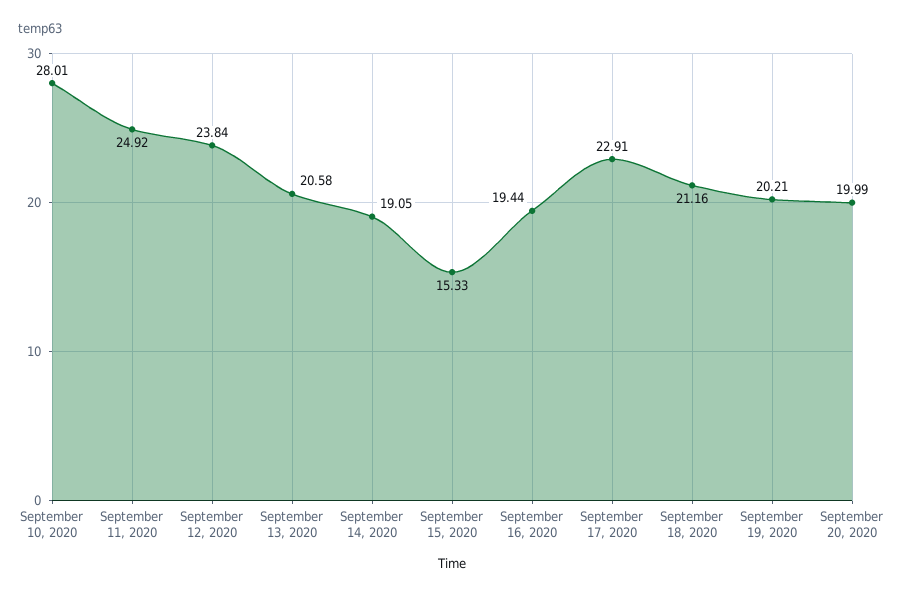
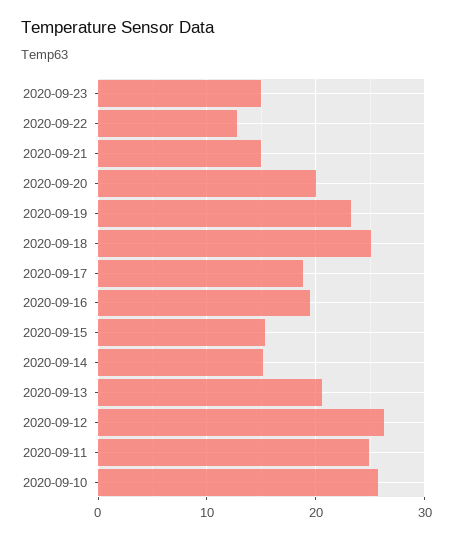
September 10, 2020: 28.01 -> 26
September 12, 2020: 23.84 -> 26
September 14, 2020: 19.05 -> 15
September 17, 2020: 22.91 -> 19
September 18, 2020: 21.16 -> 25
September 19, 2020: 20.21 -> 23
2020-09-23: none -> 15
2020-09-22: none -> 13
2020-09-21: none -> 15

